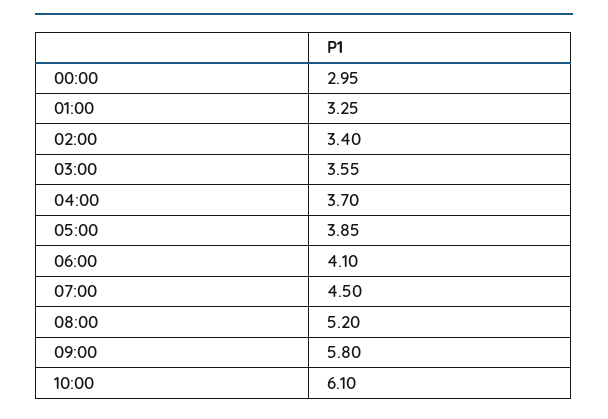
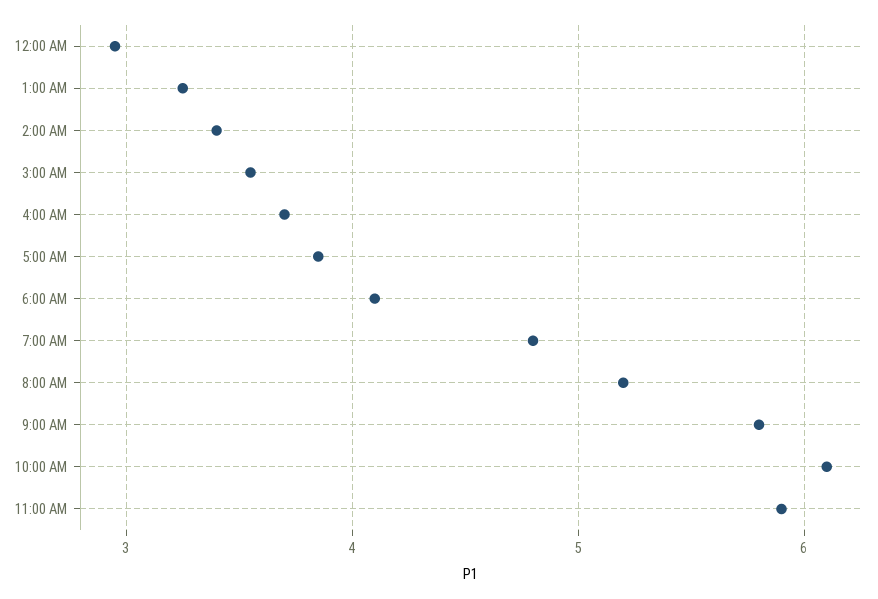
07:00: 4.5 -> 4.8
11:00 AM: none -> 5.9

